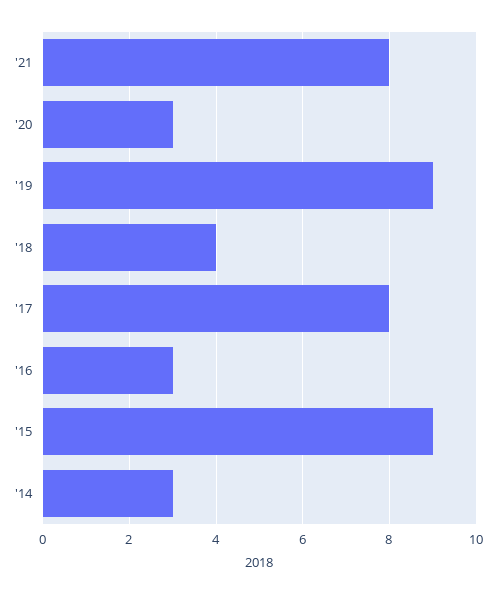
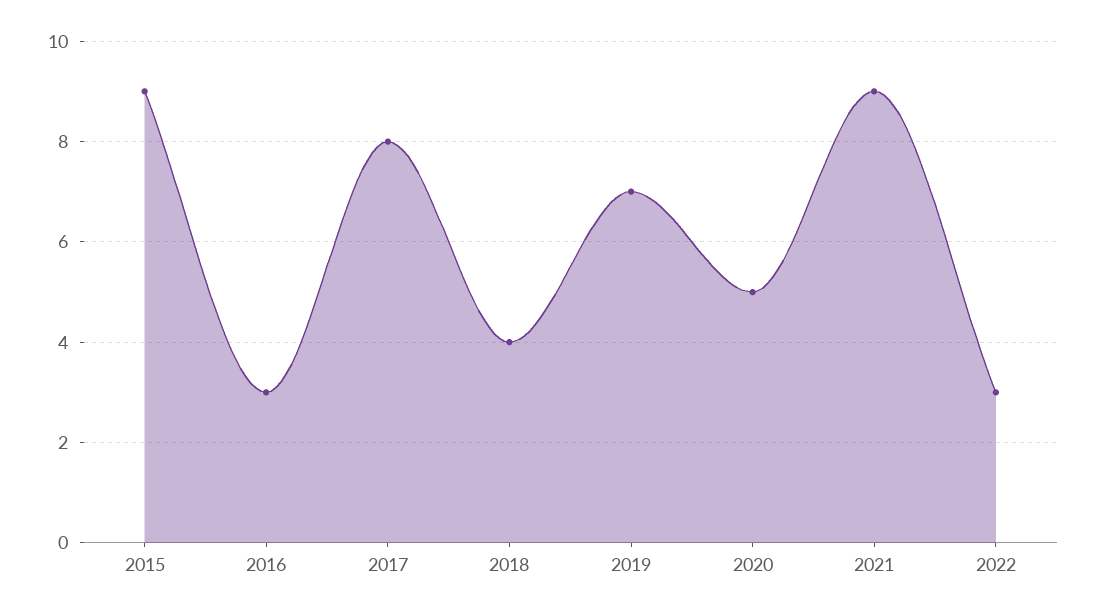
'21: 8 -> 9
'20: 3 -> 5
'19: 9 -> 7
'14: 3 -> none
2022: none -> 3

